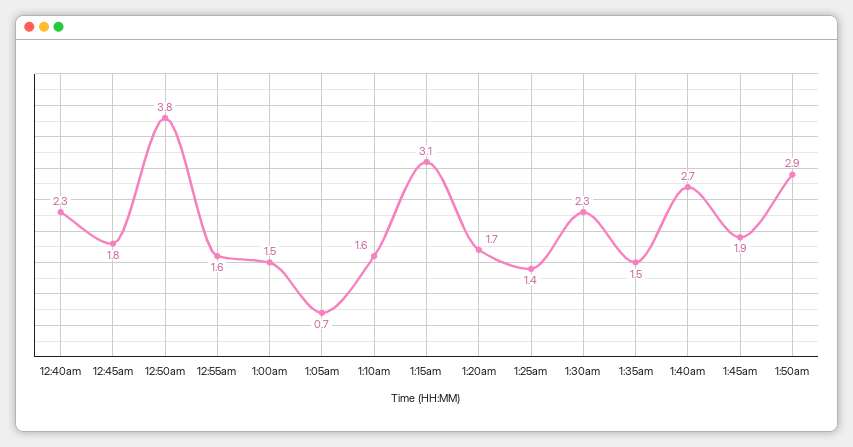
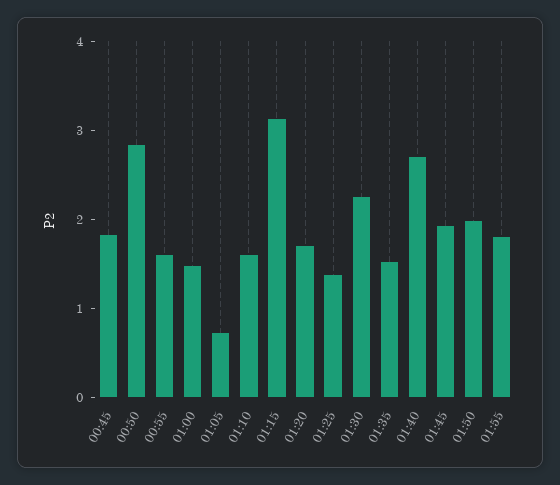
12:40am: 2.3 -> none
12:50am: 3.8 -> 2.8
1:50am: 2.9 -> 2
01:55: none -> 1.8

